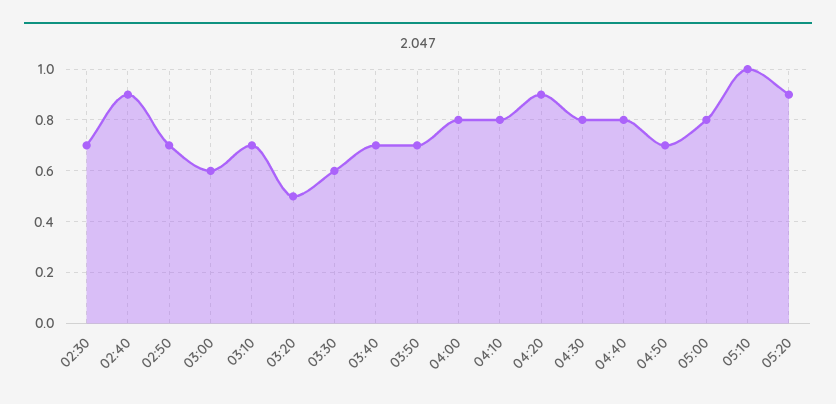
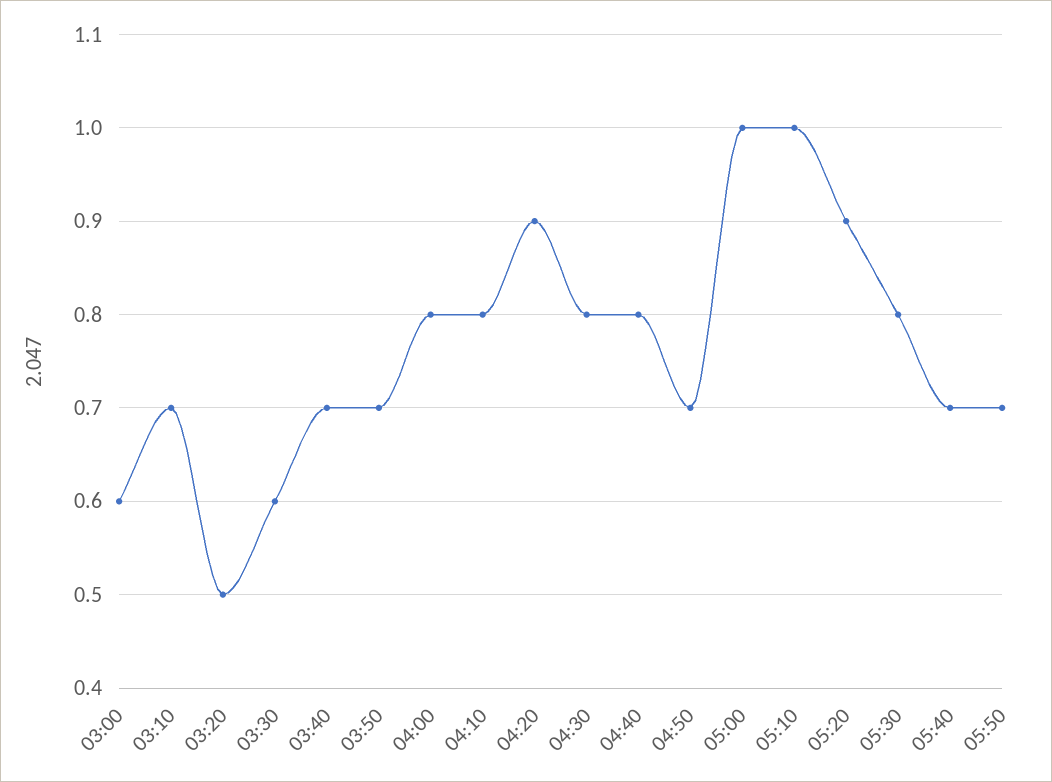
02:30: 0.7 -> none
02:40: 0.9 -> none
02:50: 0.7 -> none
05:00: 0.8 -> 1
05:30: none -> 0.8
05:40: none -> 0.7
05:50: none -> 0.7

